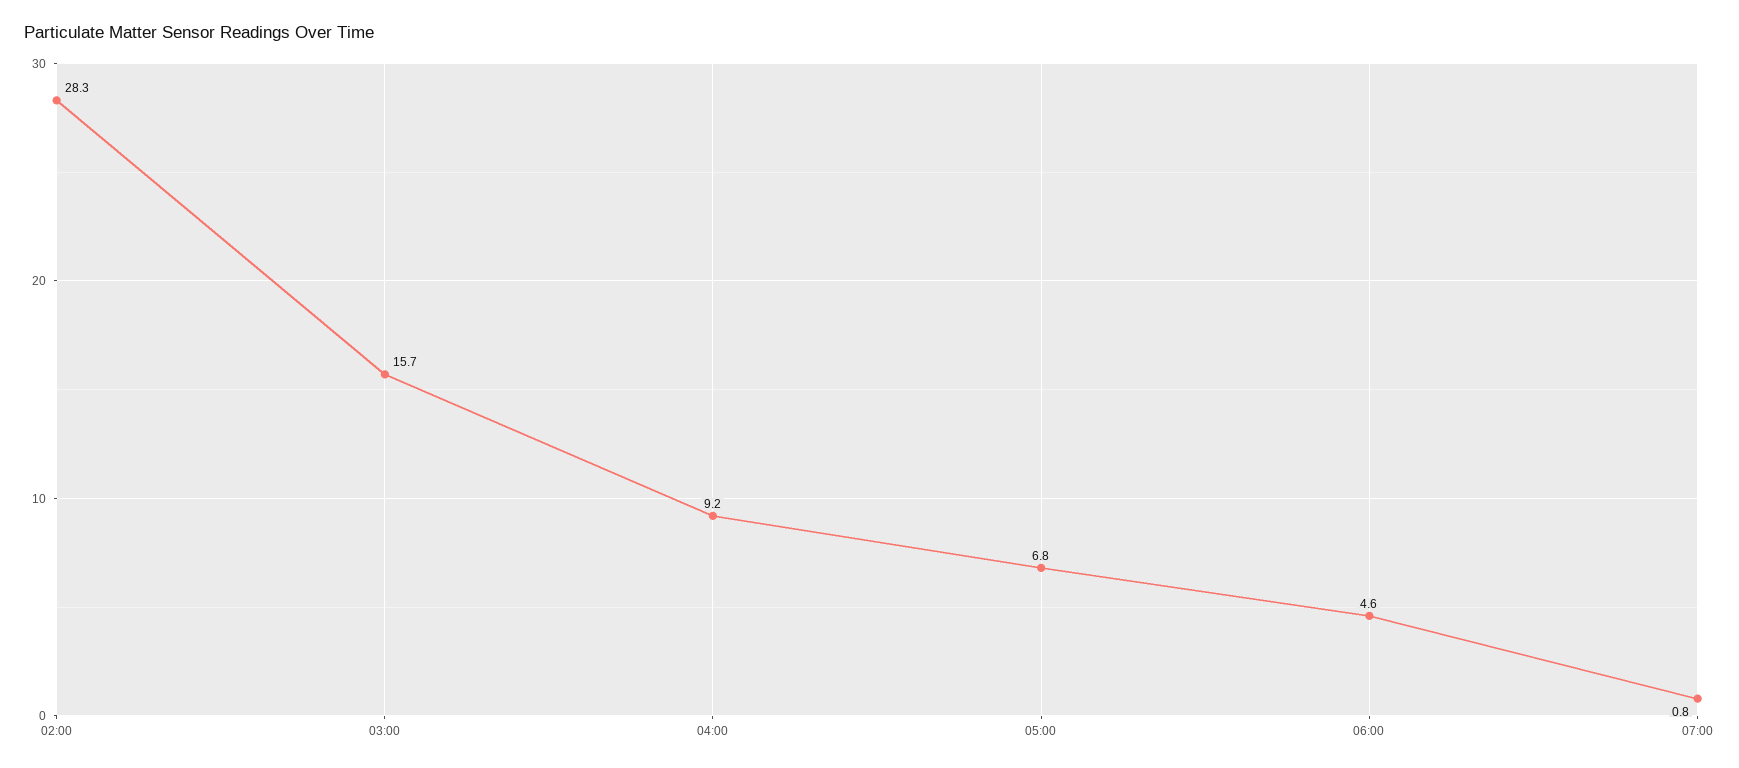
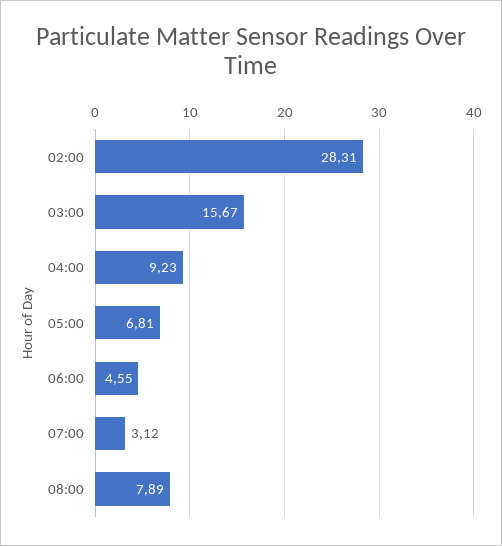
07:00: 0.8 -> 3.12
08:00: none -> 7.89

